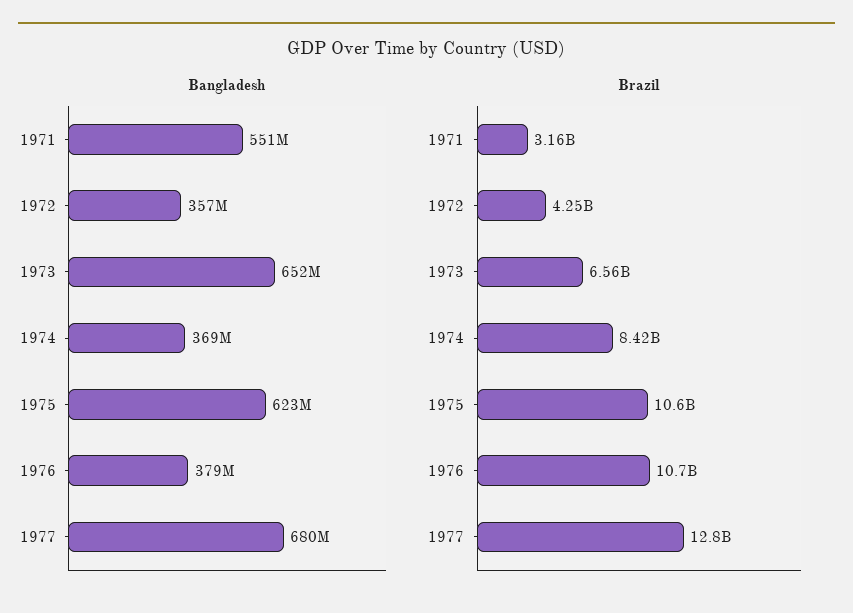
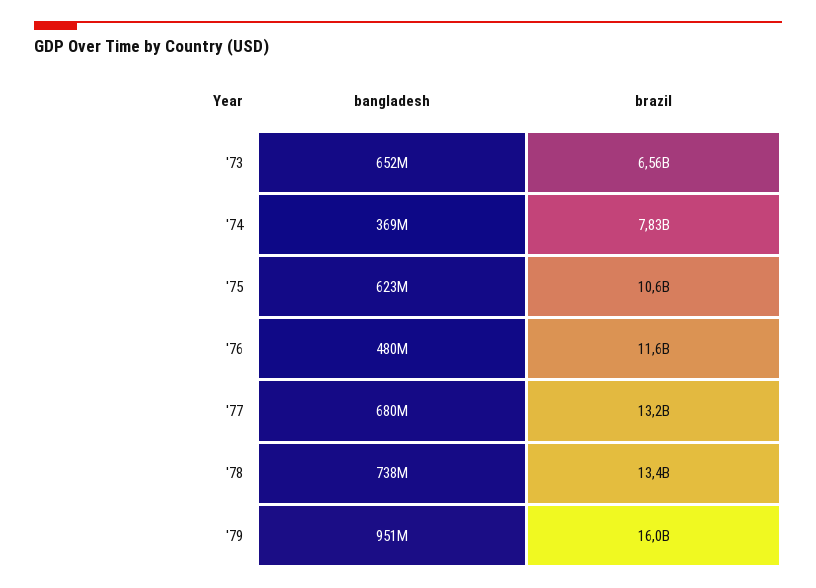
Bangladesh, 1971: 551000000 -> none
Bangladesh, 1972: 357000000 -> none
Bangladesh, 1976: 379000000 -> 480000000
Brazil, 1971: 3160000000 -> none
Brazil, 1972: 4250000000 -> none
Brazil, 1974: 8420000000 -> 7830000000
Brazil, 1976: 10700000000 -> 11600000000
Brazil, 1977: 12800000000 -> 13200000000
Bangladesh, '78: none -> 738000000
Brazil, '78: none -> 13400000000
Bangladesh, '79: none -> 951000000
Brazil, '79: none -> 16000000000

